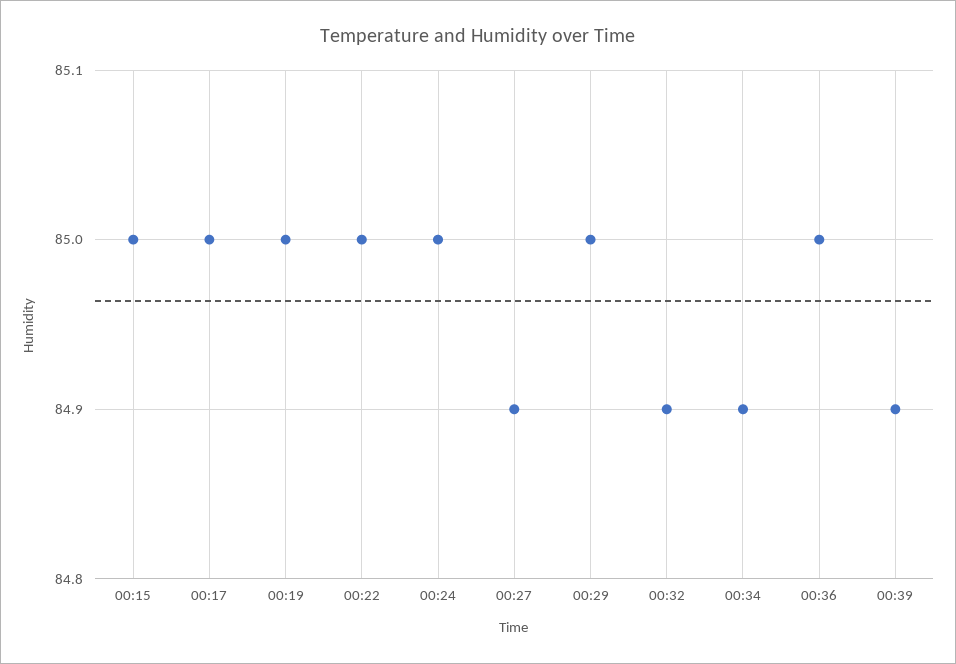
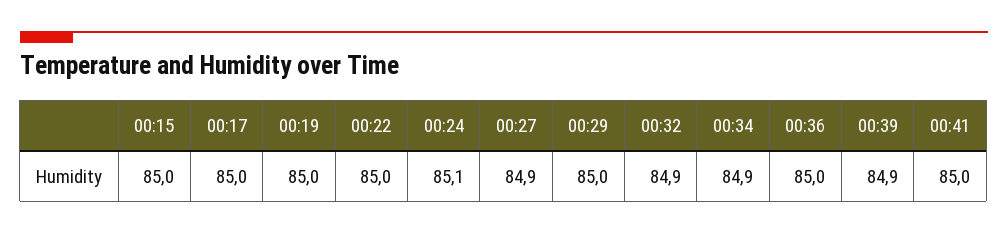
00:24: 85 -> 85.1
00:41: none -> 85

